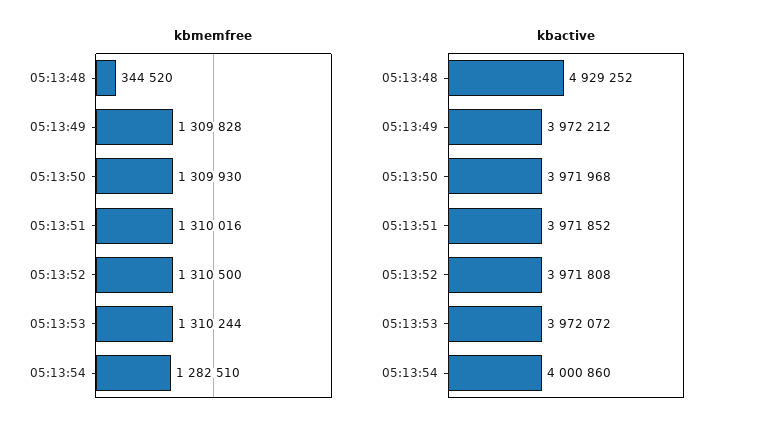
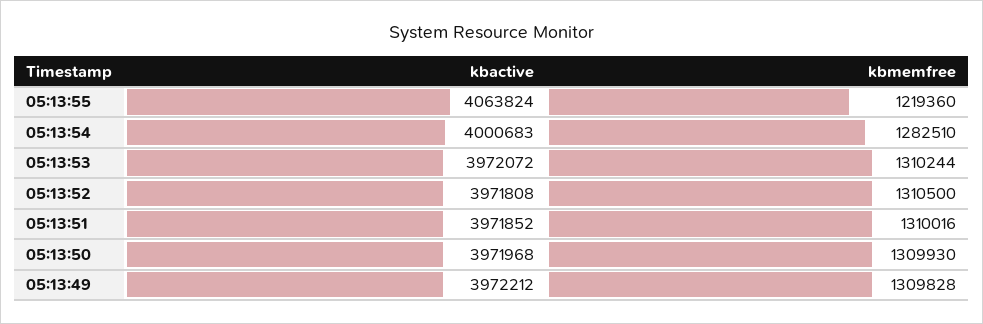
kbmemfree, 05:13:48: 344520 -> none
kbactive, 05:13:48: 4929252 -> none
kbactive, 05:13:54: 4000860 -> 4000683
kbactive, 05:13:55: none -> 4063824
kbmemfree, 05:13:55: none -> 1219360

